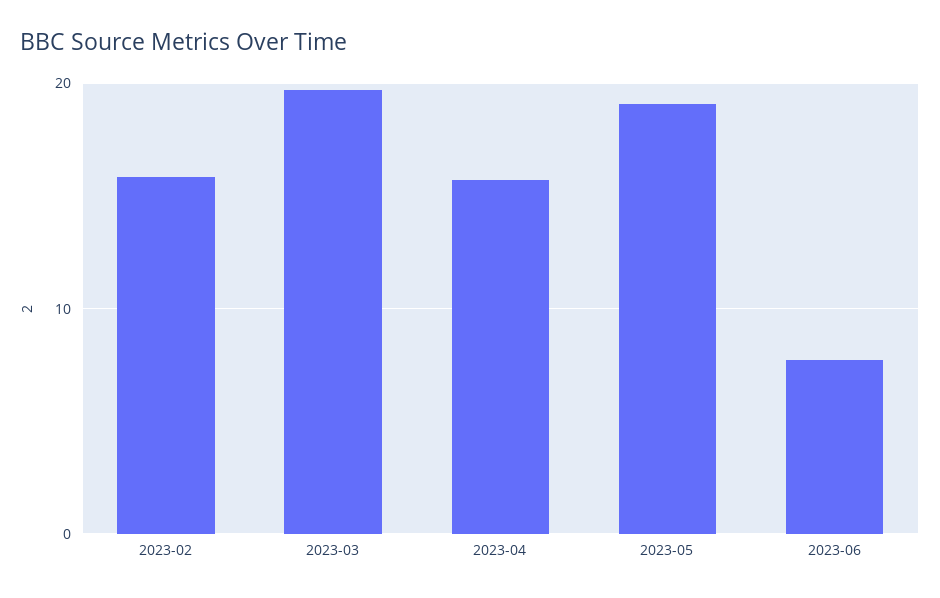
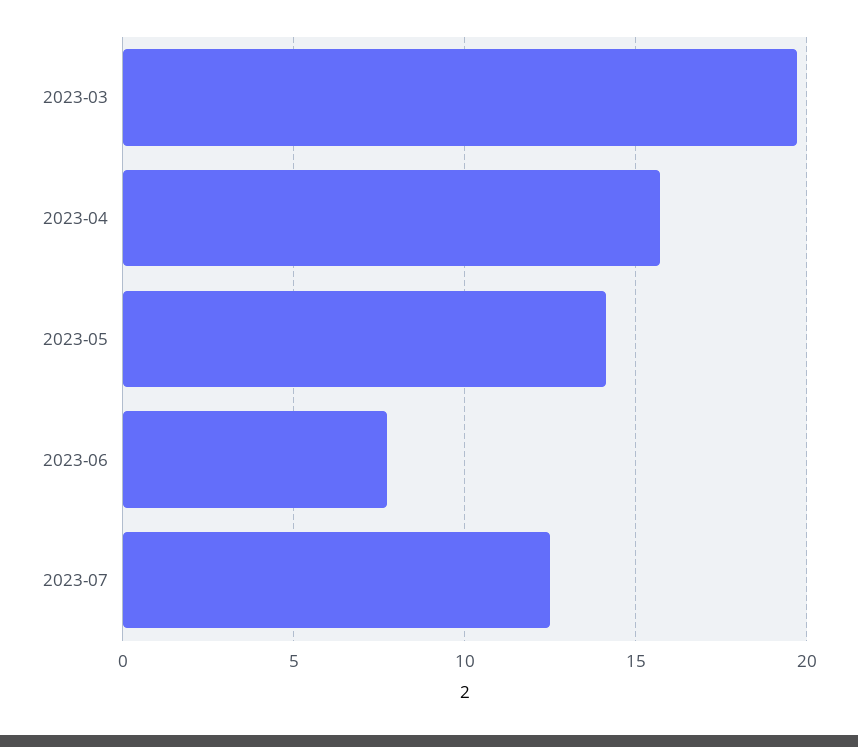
2023-02: 16 -> none
2023-05: 19 -> 14
2023-07: none -> 12.5

